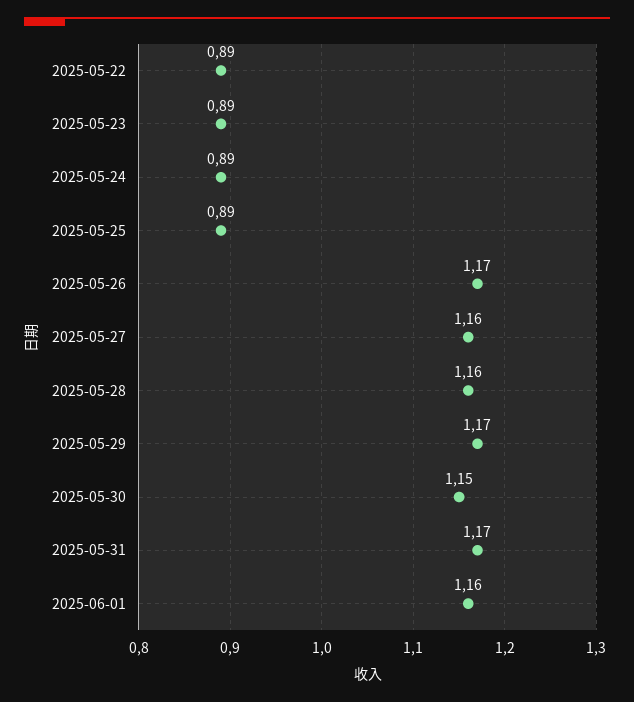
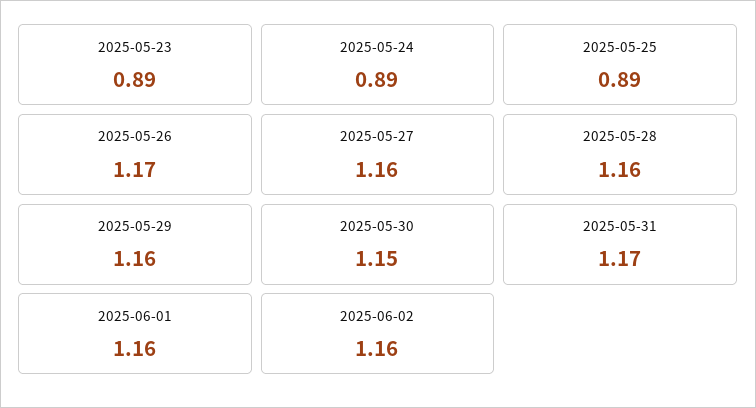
2025-05-22: 0.89 -> none
2025-05-29: 1.17 -> 1.16
2025-06-02: none -> 1.16

